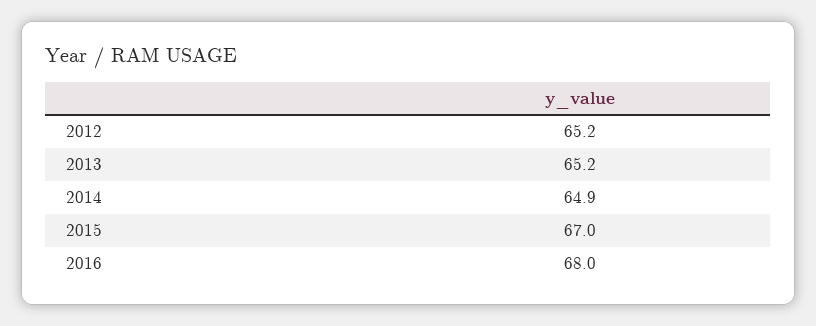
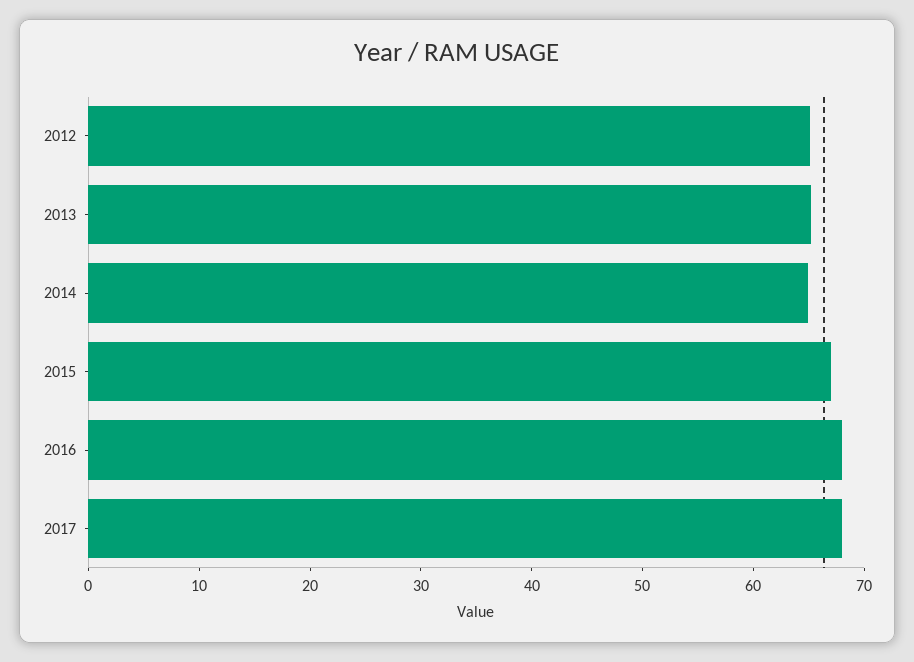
2017: none -> 68

